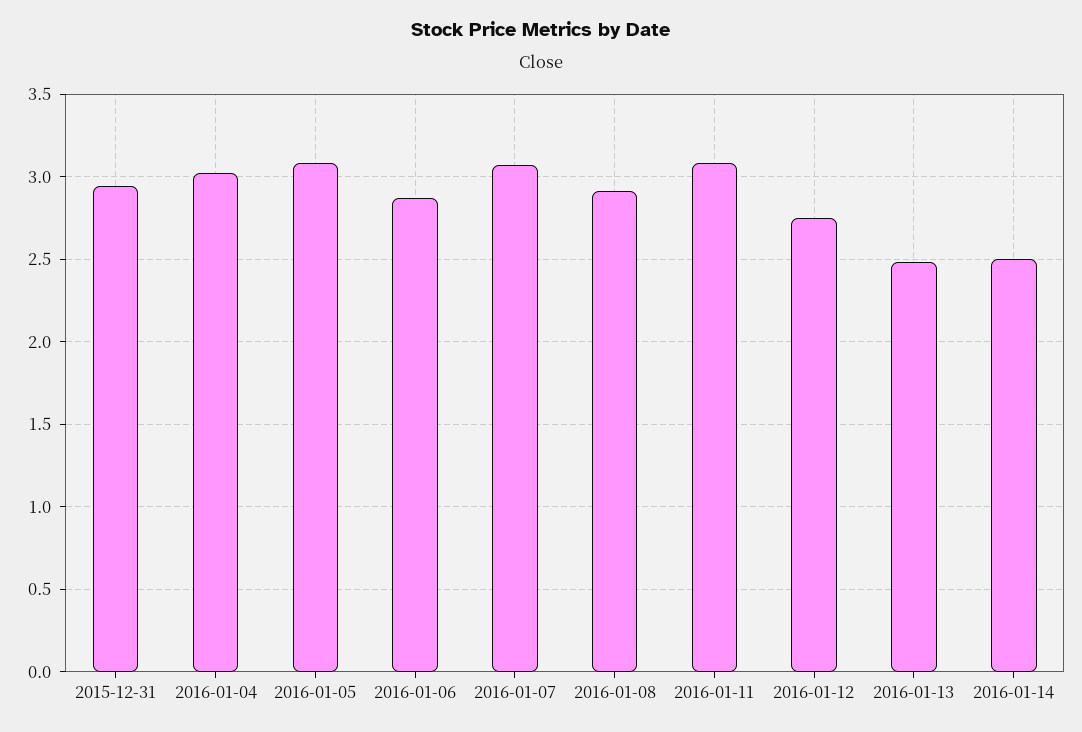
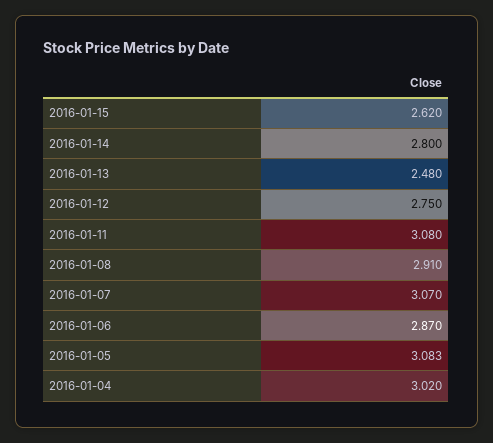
2015-12-31: 2.95 -> none
2016-01-14: 2.5 -> 2.8
2016-01-15: none -> 2.62

